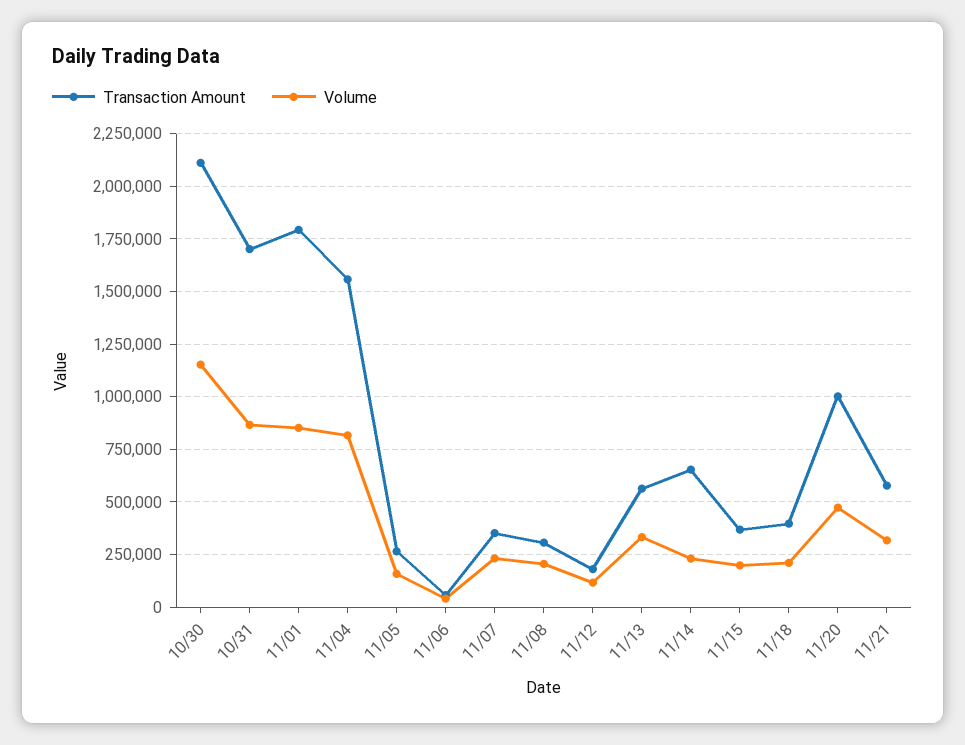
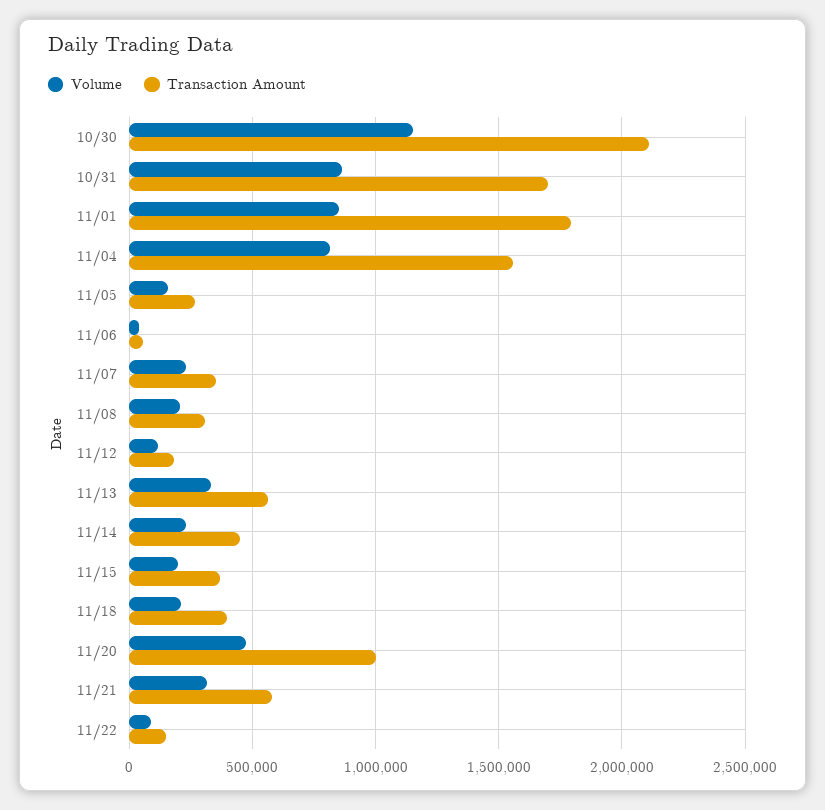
Transaction Amount, 11/14: 650000 -> 450000
Volume, 11/22: none -> 100000
Transaction Amount, 11/22: none -> 150000

